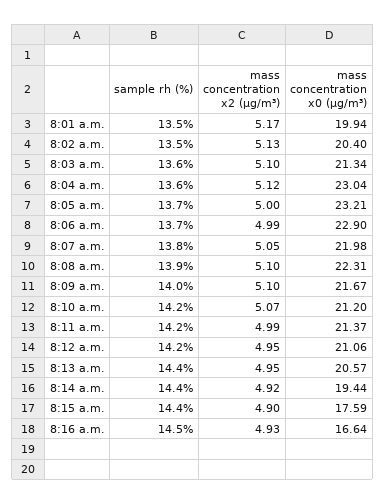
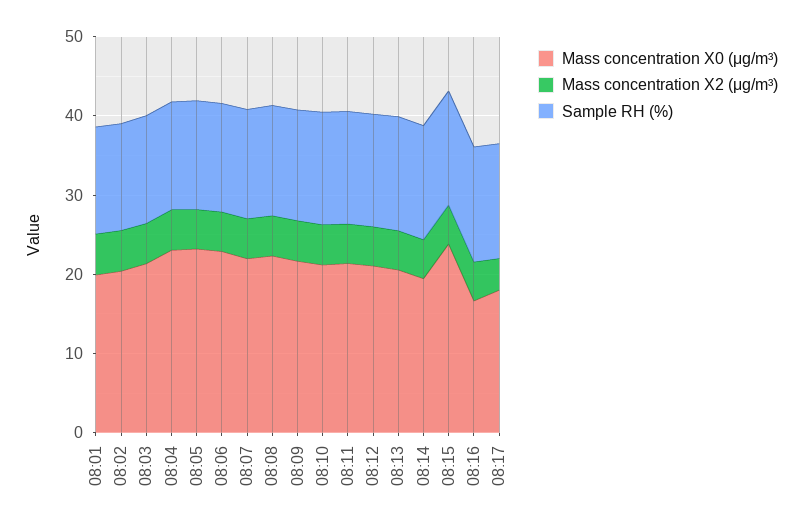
mass concentration x0 (μg/m³), 8:15 a.m.: 17.59 -> 24
mass concentration x0 (μg/m³), 08:17: none -> 18
mass concentration x2 (μg/m³), 08:17: none -> 4
sample rh (%), 08:17: none -> 14

